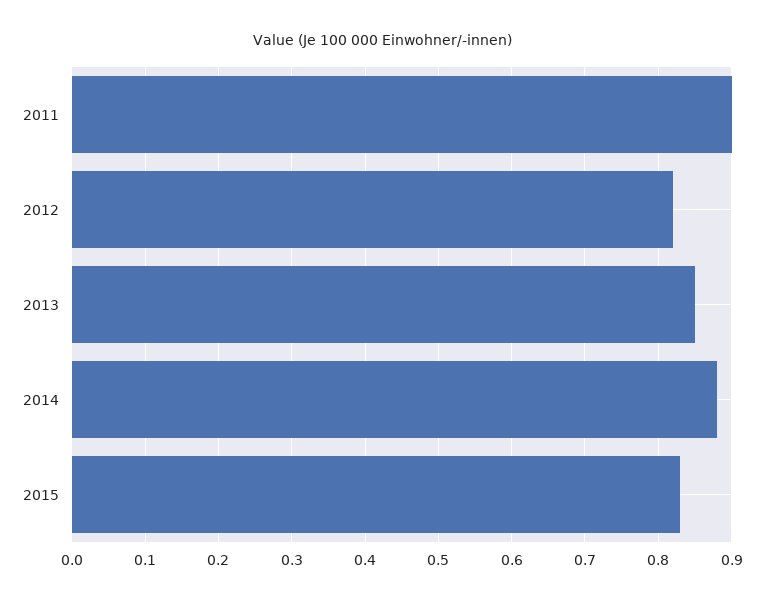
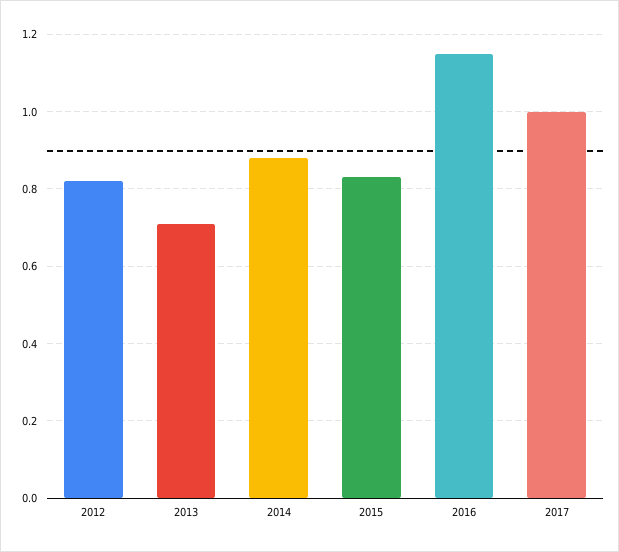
2011: 0.9 -> none
2013: 0.85 -> 0.7
2016: none -> 1.15
2017: none -> 1

